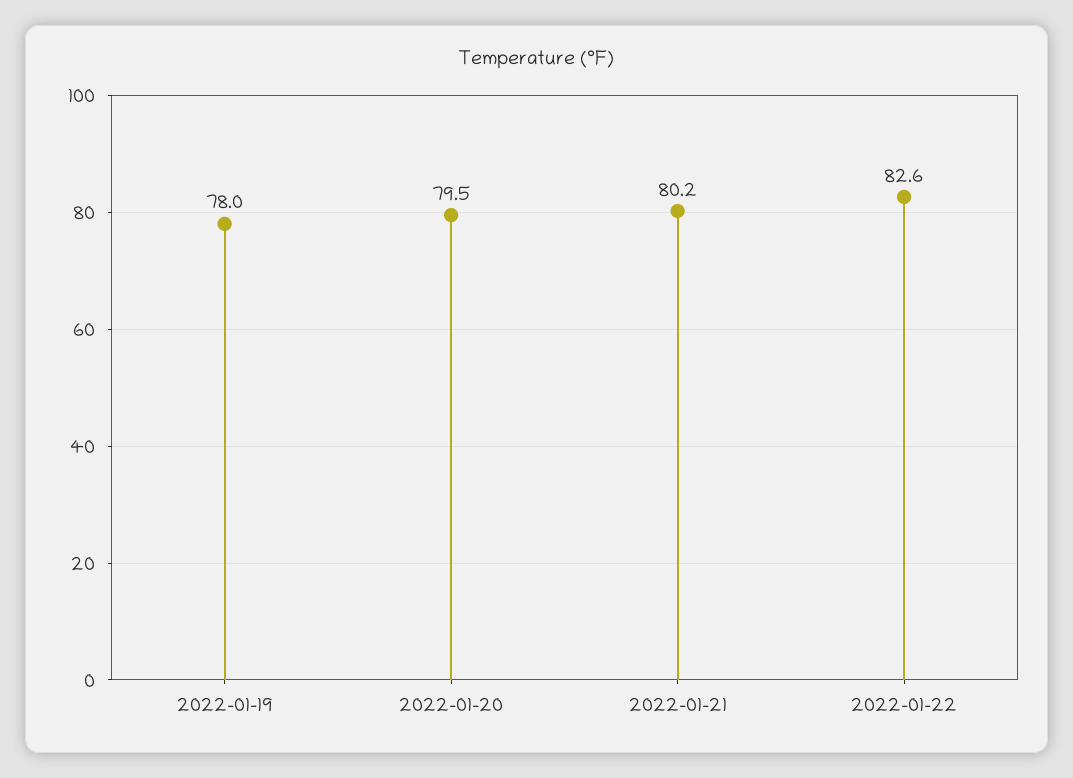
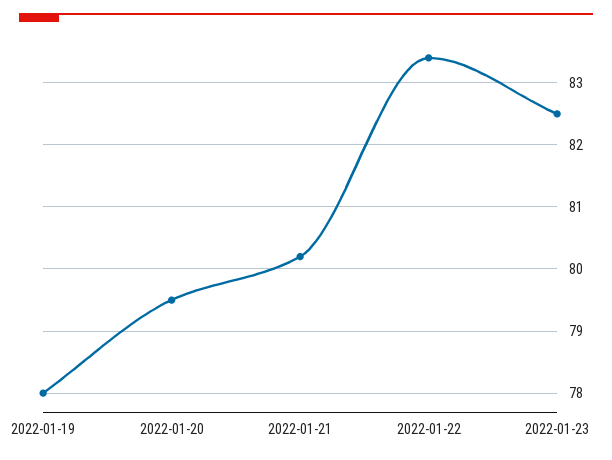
2022-01-22: 82.6 -> 83.4
2022-01-23: none -> 82.5

